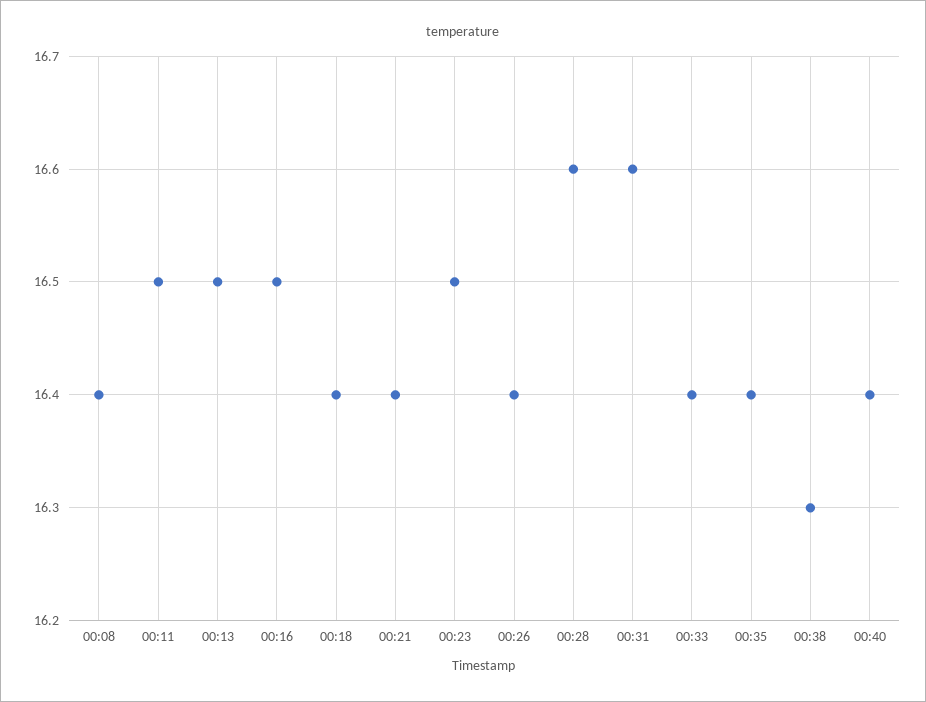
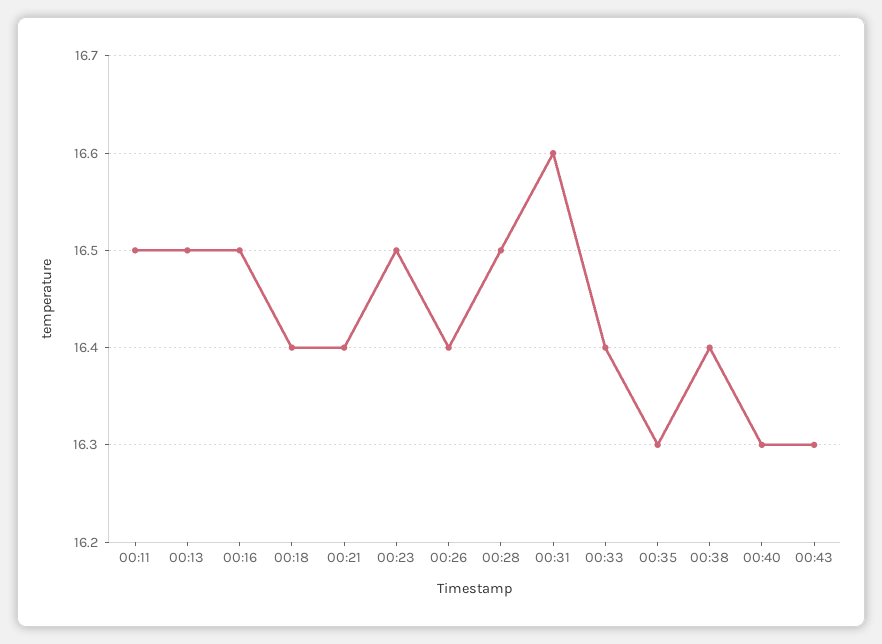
00:08: 16.4 -> none
00:28: 16.6 -> 16.5
00:35: 16.4 -> 16.3
00:38: 16.3 -> 16.4
00:40: 16.4 -> 16.3
00:43: none -> 16.3

